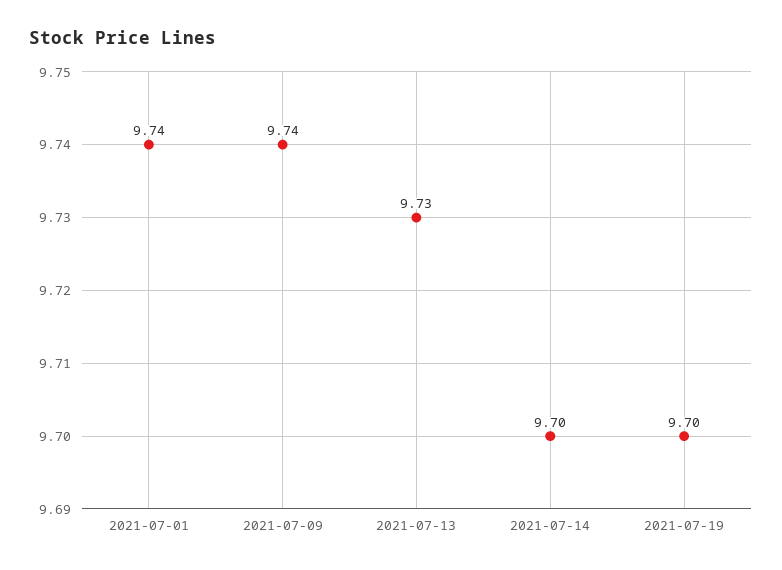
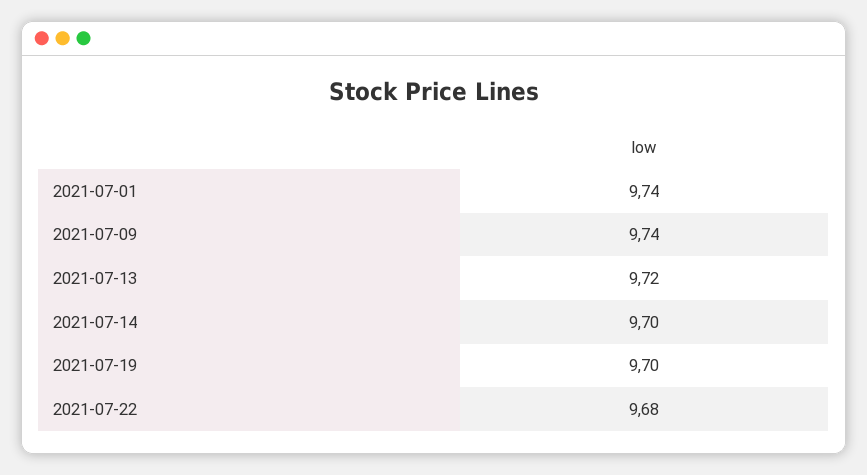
2021-07-13: 9.73 -> 9.72
2021-07-22: none -> 9.68

